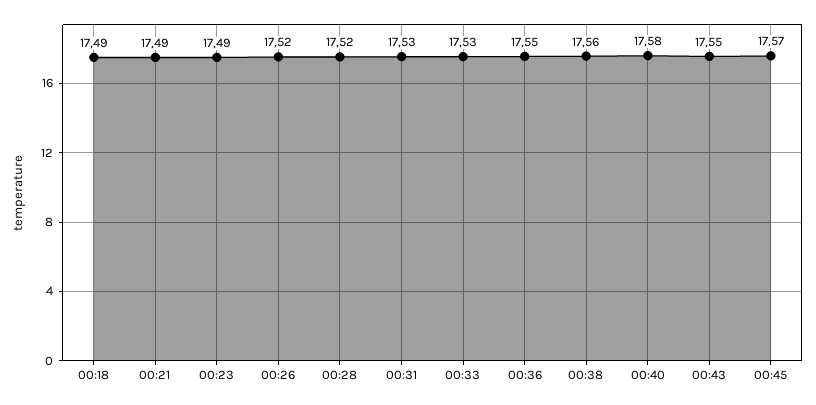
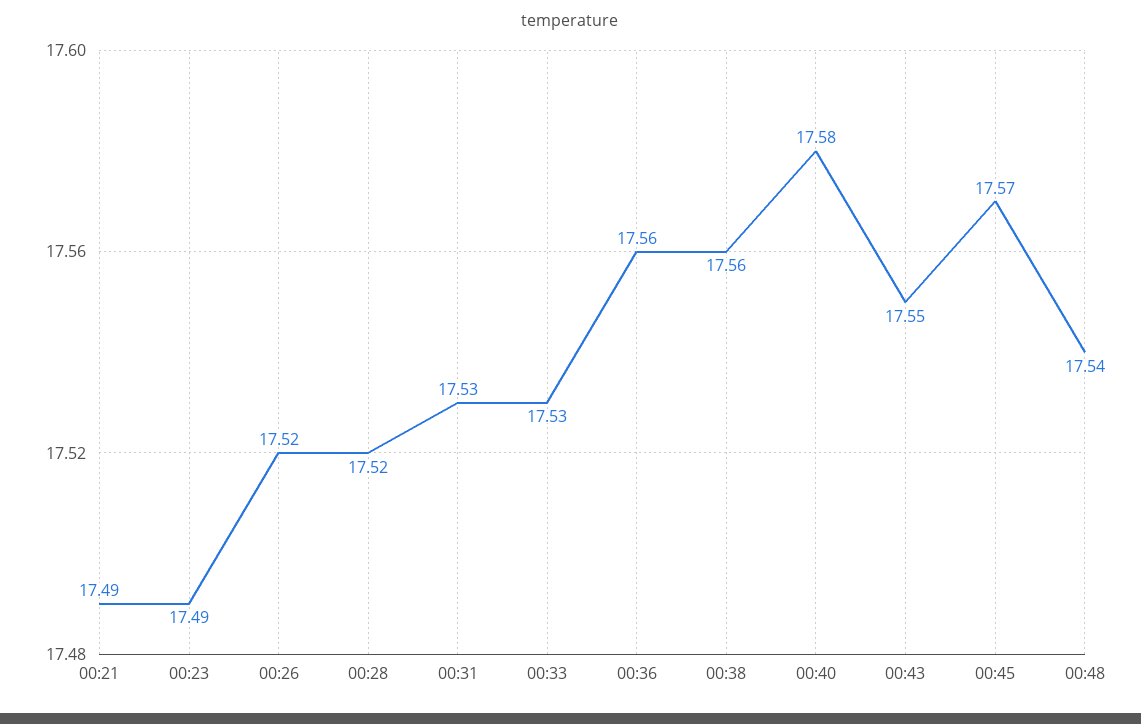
00:18: 17.49 -> none
00:36: 17.55 -> 17.56
00:48: none -> 17.54

